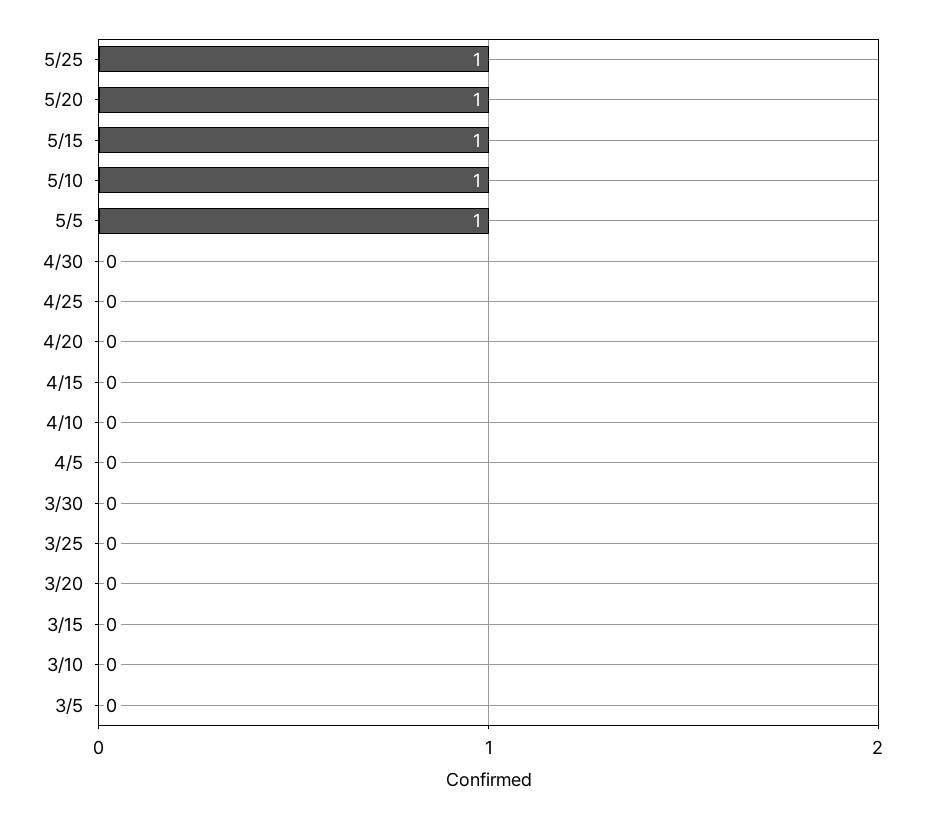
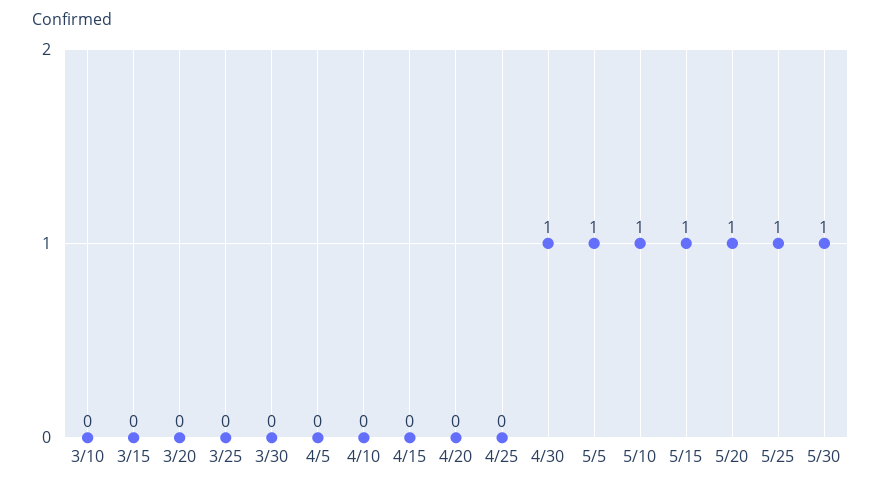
4/30: 0 -> 1
3/5: 0 -> none
5/30: none -> 1

